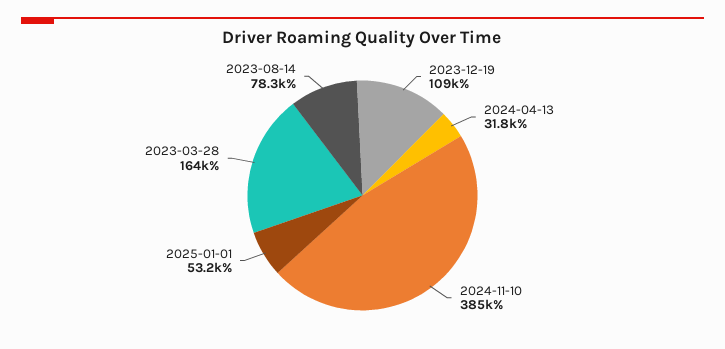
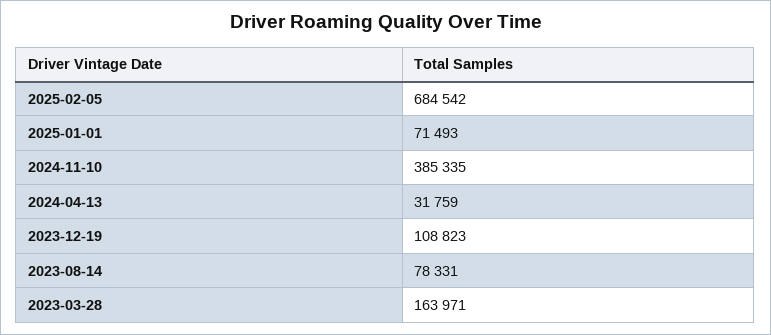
2025-01-01: 53200 -> 71493
2025-02-05: none -> 684542

